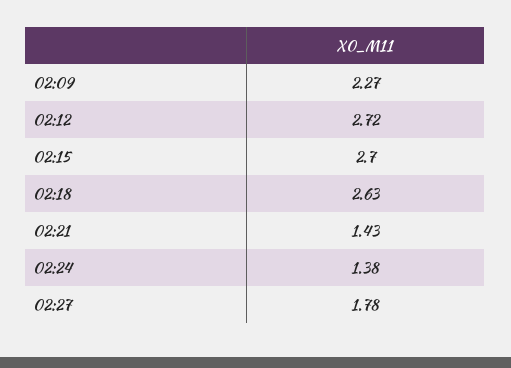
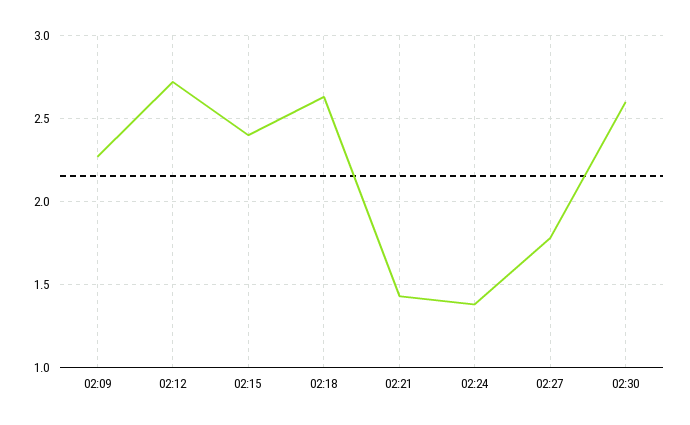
02:15: 2.7 -> 2.4
02:30: none -> 2.6

